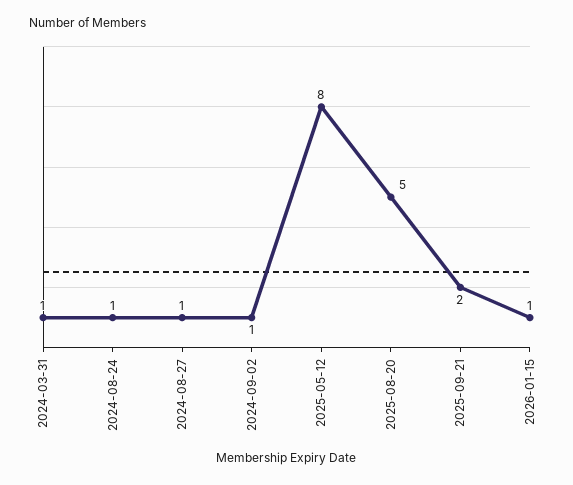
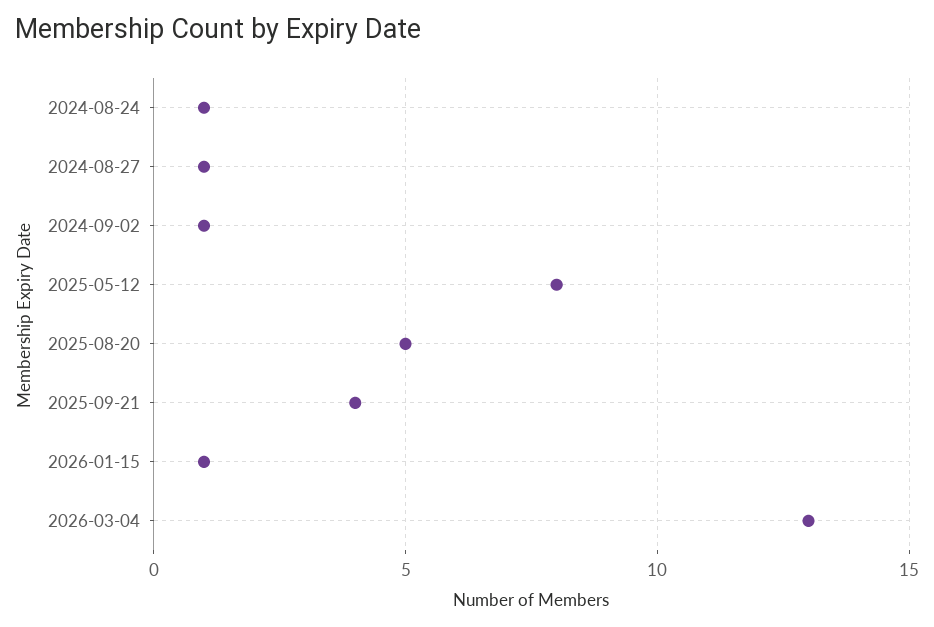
2024-03-31: 1 -> none
2025-09-21: 2 -> 4
2026-03-04: none -> 13

